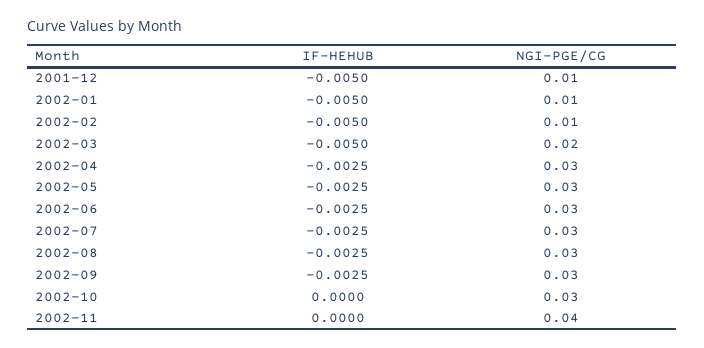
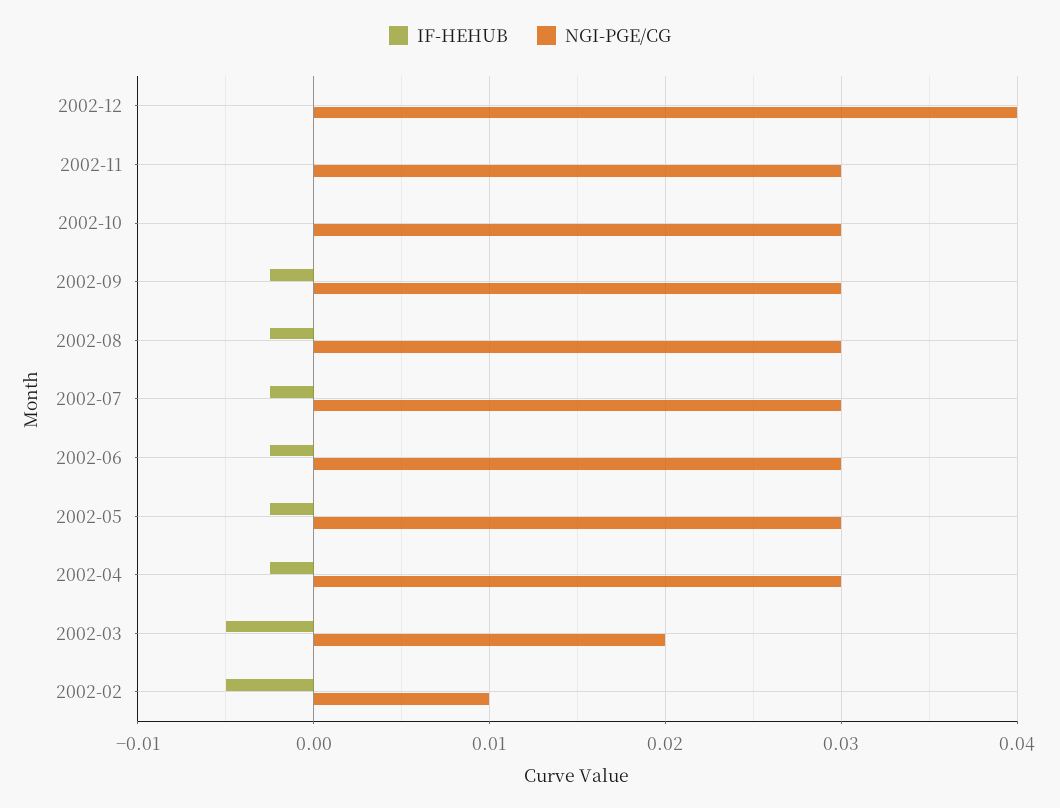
IF-HEHUB, 2001-12: -0.005 -> none
NGI-PGE/CG, 2001-12: 0.01 -> none
IF-HEHUB, 2002-01: -0.005 -> none
NGI-PGE/CG, 2002-01: 0.01 -> none
NGI-PGE/CG, 2002-11: 0.04 -> 0.03
IF-HEHUB, 2002-12: none -> 0
NGI-PGE/CG, 2002-12: none -> 0.04

